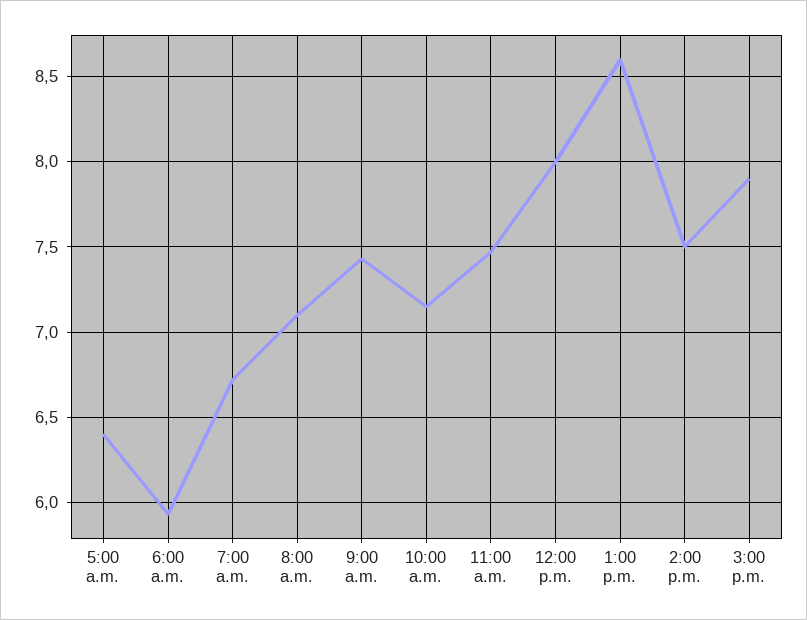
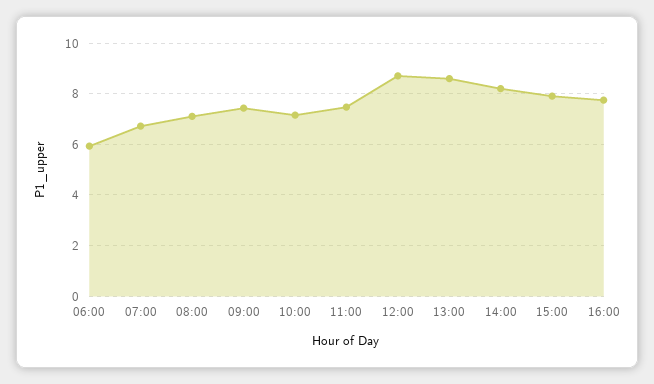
5:00 a.m.: 6.4 -> none
12:00 p.m.: 8 -> 8.75
2:00 p.m.: 7.5 -> 8.25
16:00: none -> 7.75

